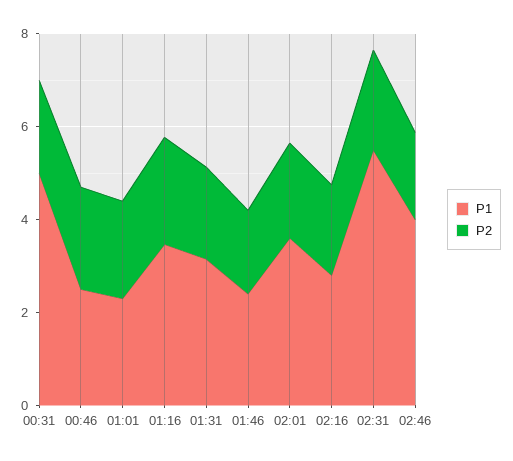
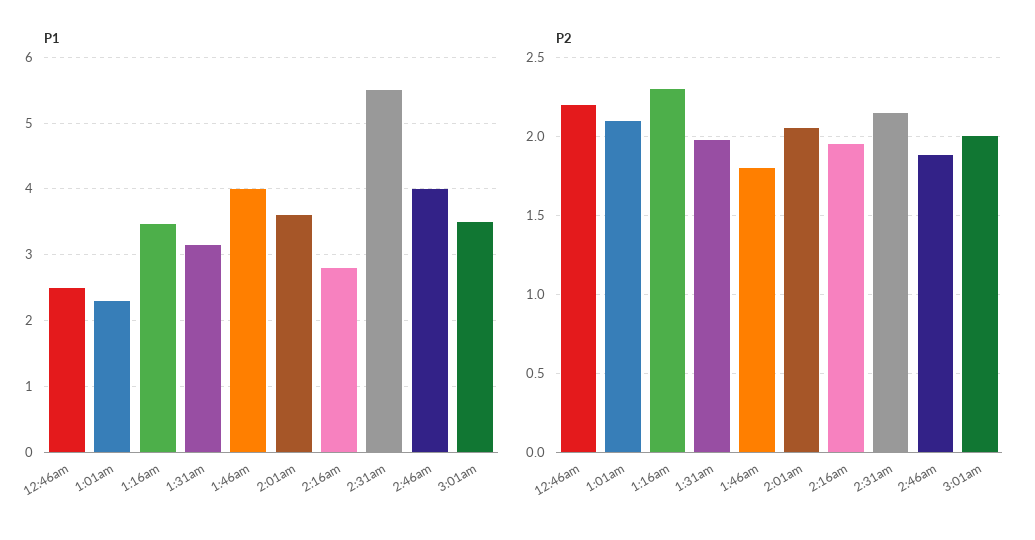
P1, 00:31: 5 -> none
P2, 00:31: 2 -> none
P1, 01:46: 2.5 -> 4
P1, 3:01am: none -> 3.5
P2, 3:01am: none -> 2

